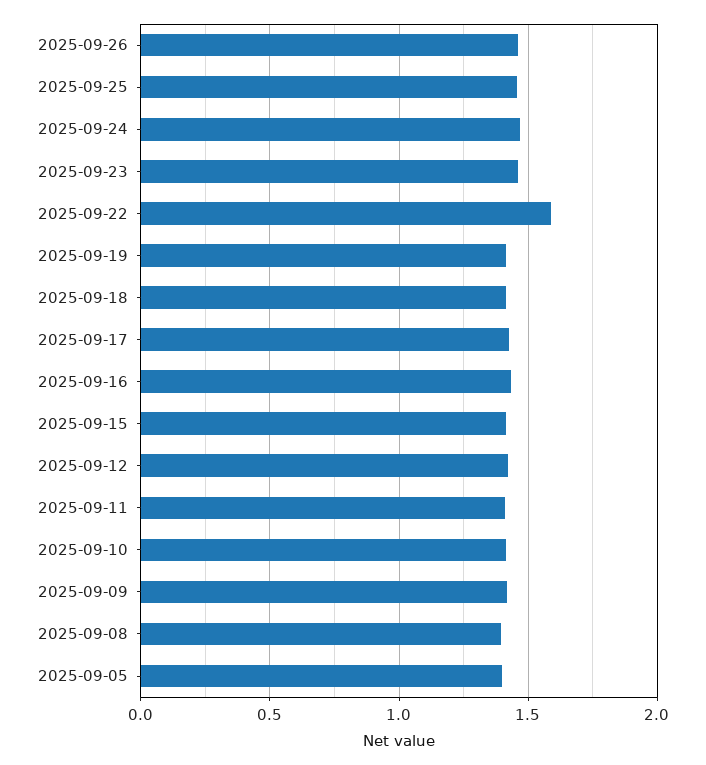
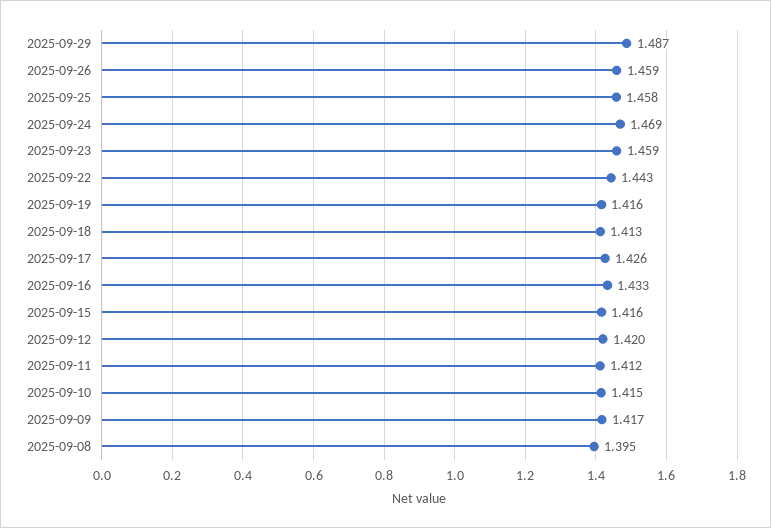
2025-09-22: 1.6 -> 1.443
2025-09-05: 1.4 -> none
2025-09-29: none -> 1.487

